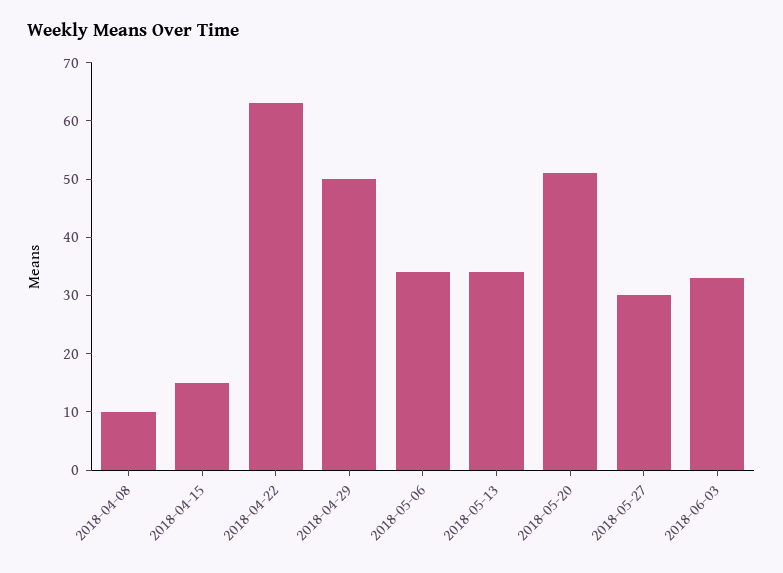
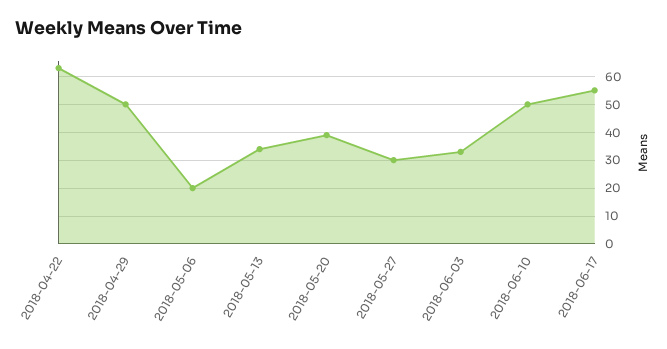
2018-04-08: 10 -> none
2018-04-15: 15 -> none
2018-05-06: 35 -> 20
2018-05-20: 50 -> 40
2018-06-10: none -> 50
2018-06-17: none -> 55

